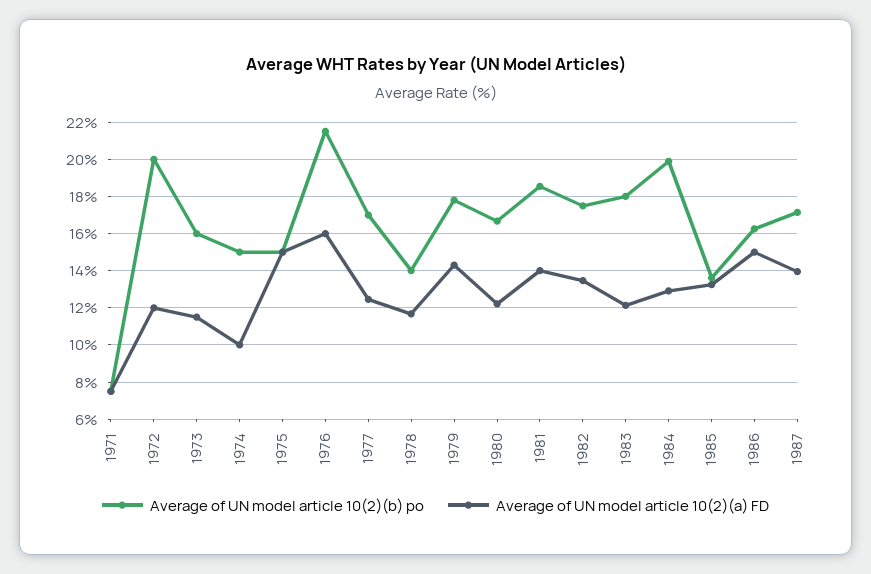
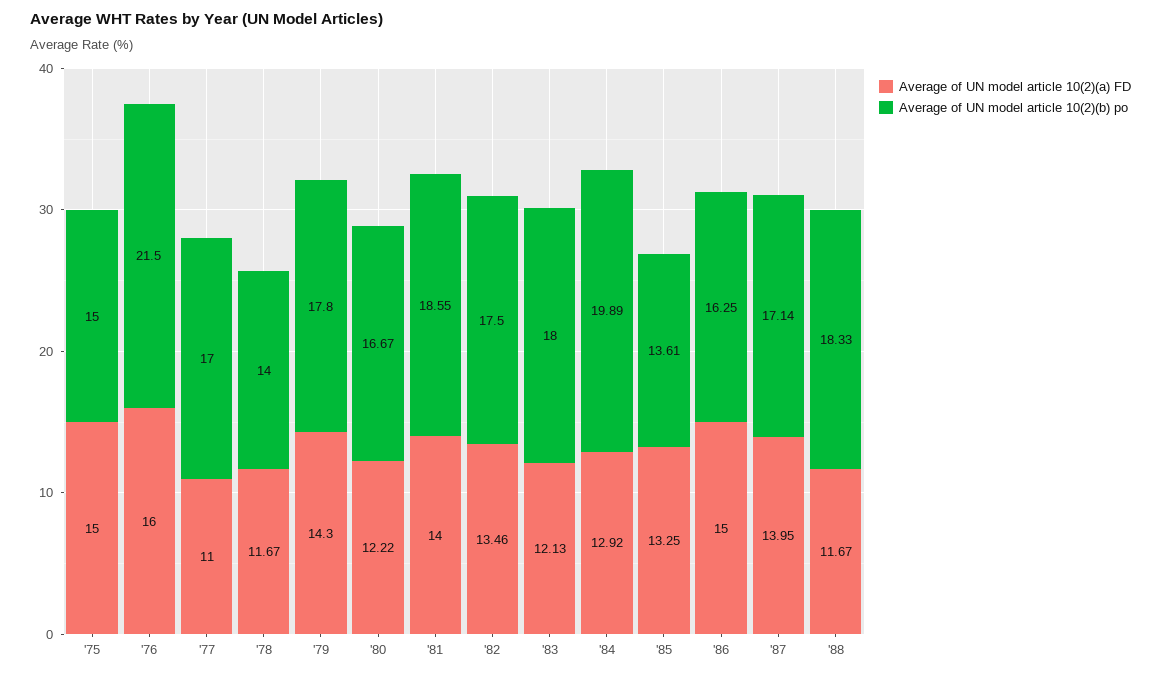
Average of UN model article 10(2)(b) po, 1971: 7.5 -> none
Average of UN model article 10(2)(a) FD, 1971: 7.5 -> none
Average of UN model article 10(2)(b) po, 1972: 20 -> none
Average of UN model article 10(2)(a) FD, 1972: 12 -> none
Average of UN model article 10(2)(b) po, 1973: 16 -> none
Average of UN model article 10(2)(a) FD, 1973: 11.5 -> none
Average of UN model article 10(2)(b) po, 1974: 15 -> none
Average of UN model article 10(2)(a) FD, 1974: 10 -> none
Average of UN model article 10(2)(a) FD, 1977: 12.5 -> 11
Average of UN model article 10(2)(a) FD, '88: none -> 11.67
Average of UN model article 10(2)(b) po, '88: none -> 18.33

